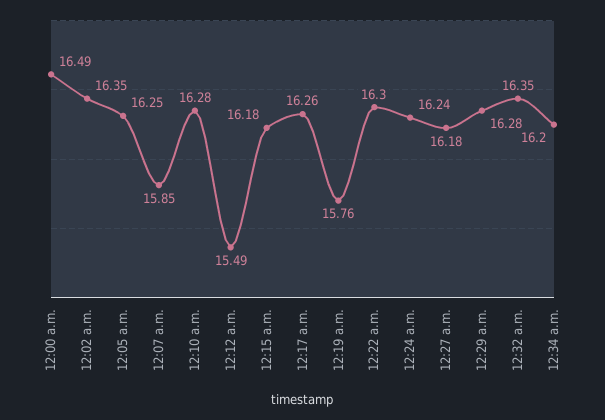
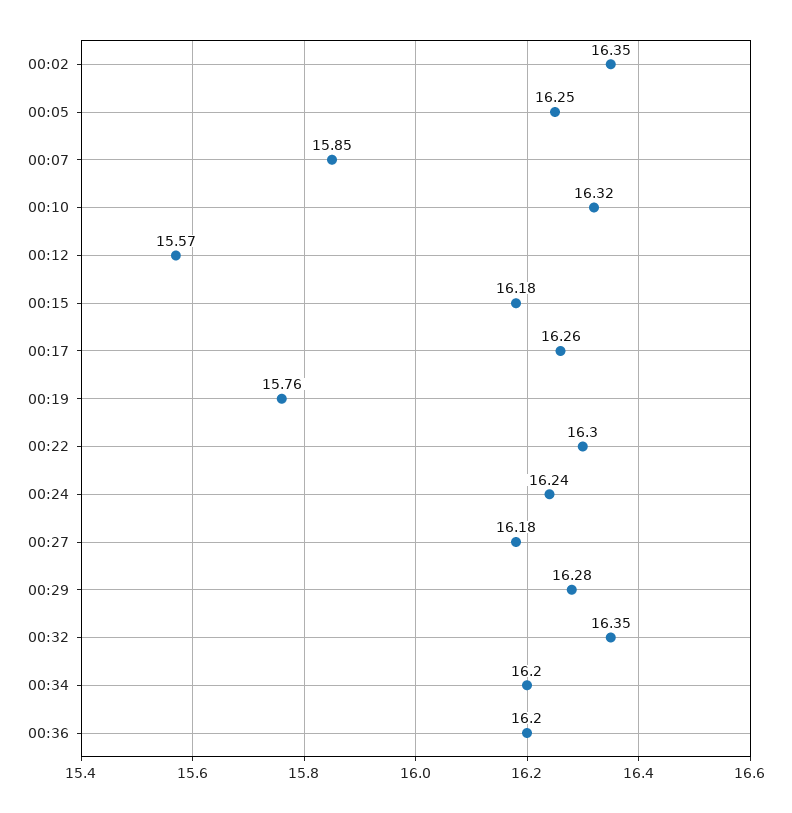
12:00 a.m.: 16.49 -> none
12:10 a.m.: 16.28 -> 16.32
12:12 a.m.: 15.49 -> 15.57
00:36: none -> 16.2

